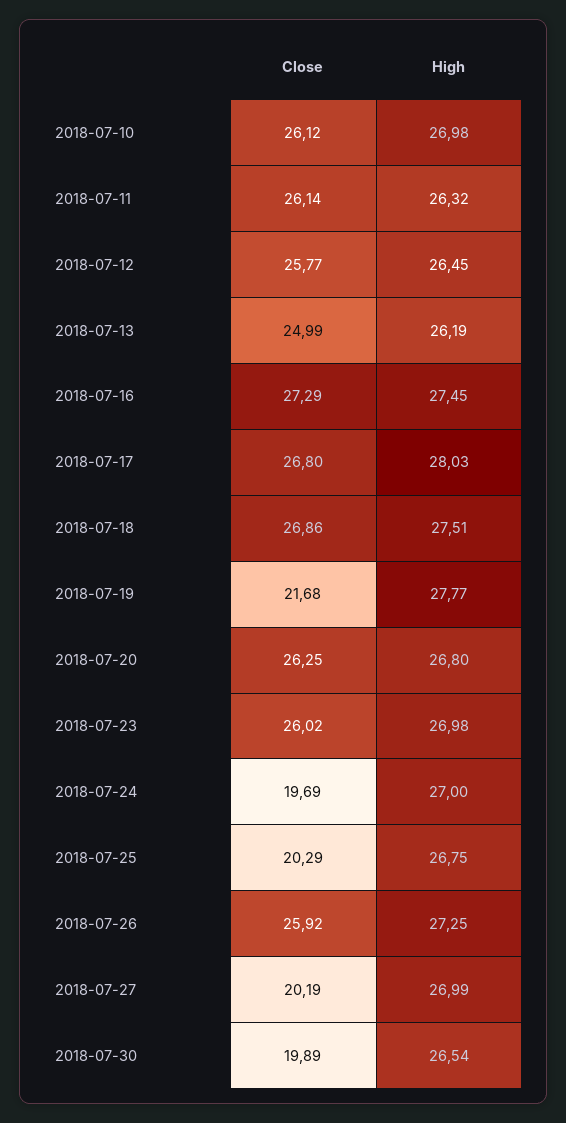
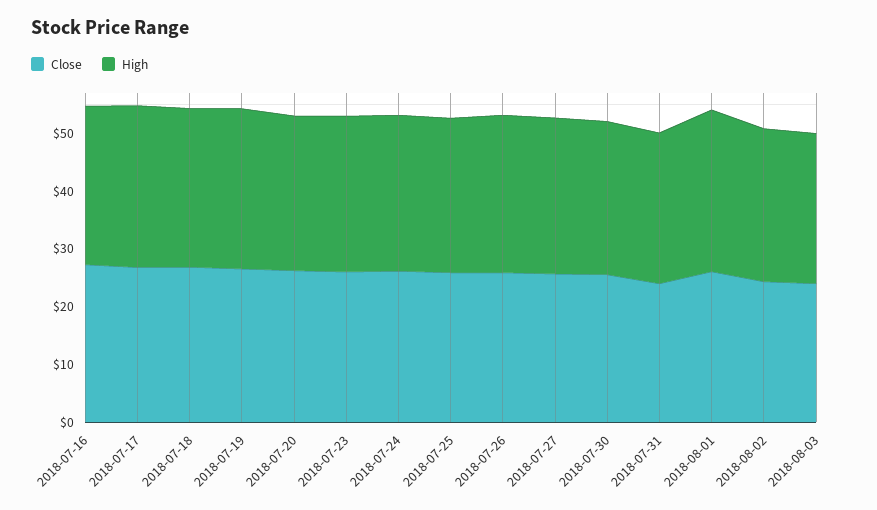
Close, 2018-07-10: 26.12 -> none
High, 2018-07-10: 26.98 -> none
Close, 2018-07-11: 26.14 -> none
High, 2018-07-11: 26.32 -> none
Close, 2018-07-12: 25.77 -> none
High, 2018-07-12: 26.45 -> none
Close, 2018-07-13: 24.99 -> none
High, 2018-07-13: 26.19 -> none
Close, 2018-07-19: 21.68 -> 26
Close, 2018-07-24: 19.69 -> 26
Close, 2018-07-25: 20.29 -> 26
Close, 2018-07-27: 20.19 -> 26
Close, 2018-07-30: 19.89 -> 26
Close, 2018-07-31: none -> 24
High, 2018-07-31: none -> 26
Close, 2018-08-01: none -> 26
High, 2018-08-01: none -> 28
Close, 2018-08-02: none -> 24
High, 2018-08-02: none -> 26
Close, 2018-08-03: none -> 24
High, 2018-08-03: none -> 26

